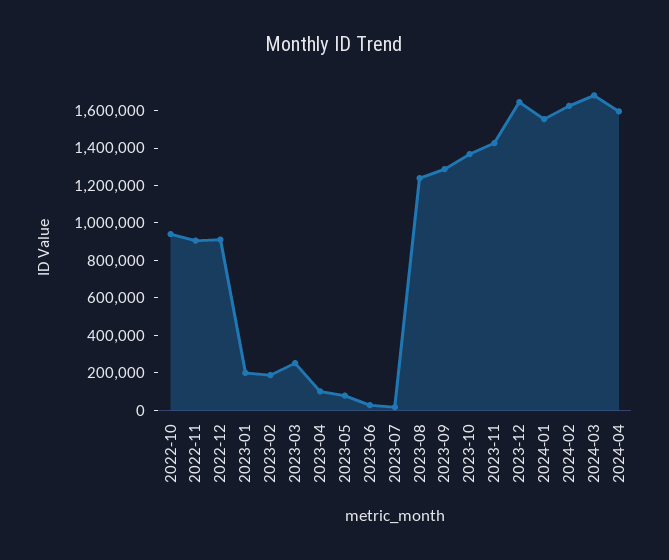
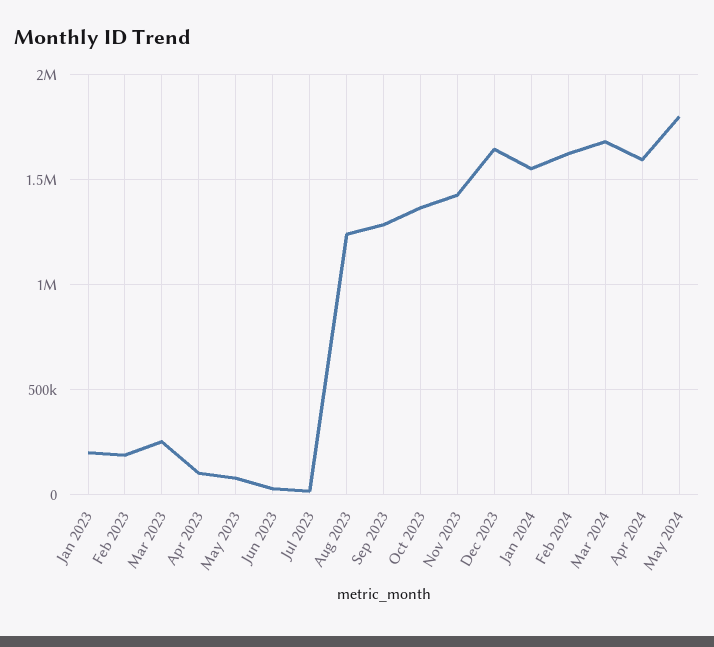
2022-10: 950000 -> none
2022-11: 900000 -> none
2022-12: 900000 -> none
May 2024: none -> 1800000

